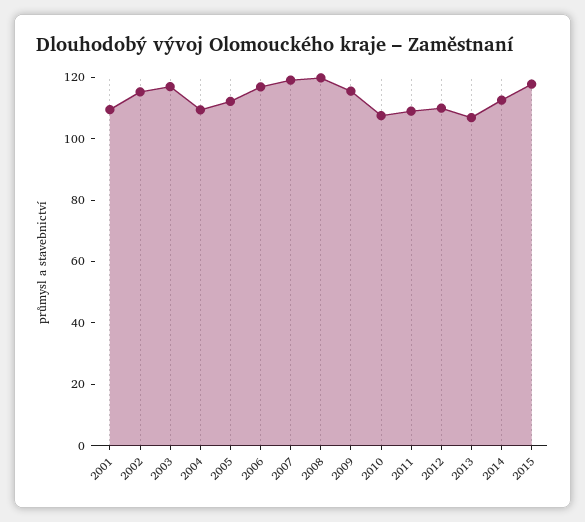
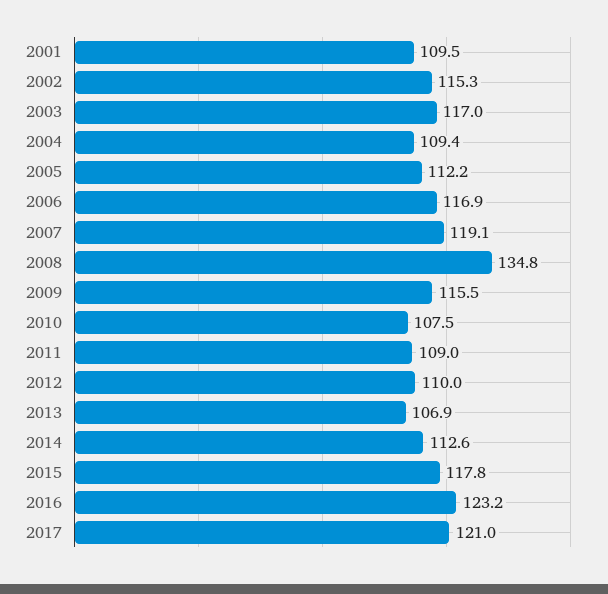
2008: 120 -> 134.8
2016: none -> 123.2
2017: none -> 121

